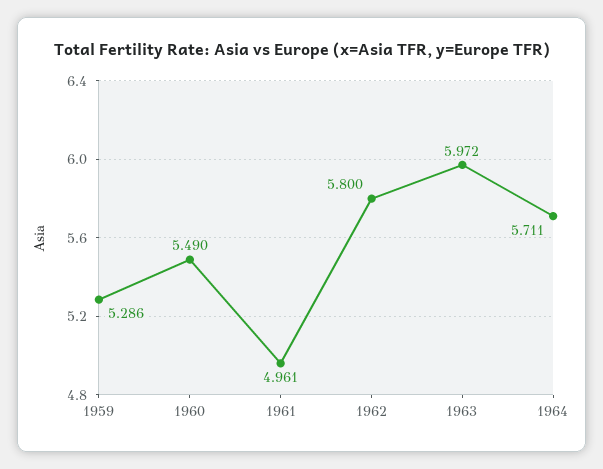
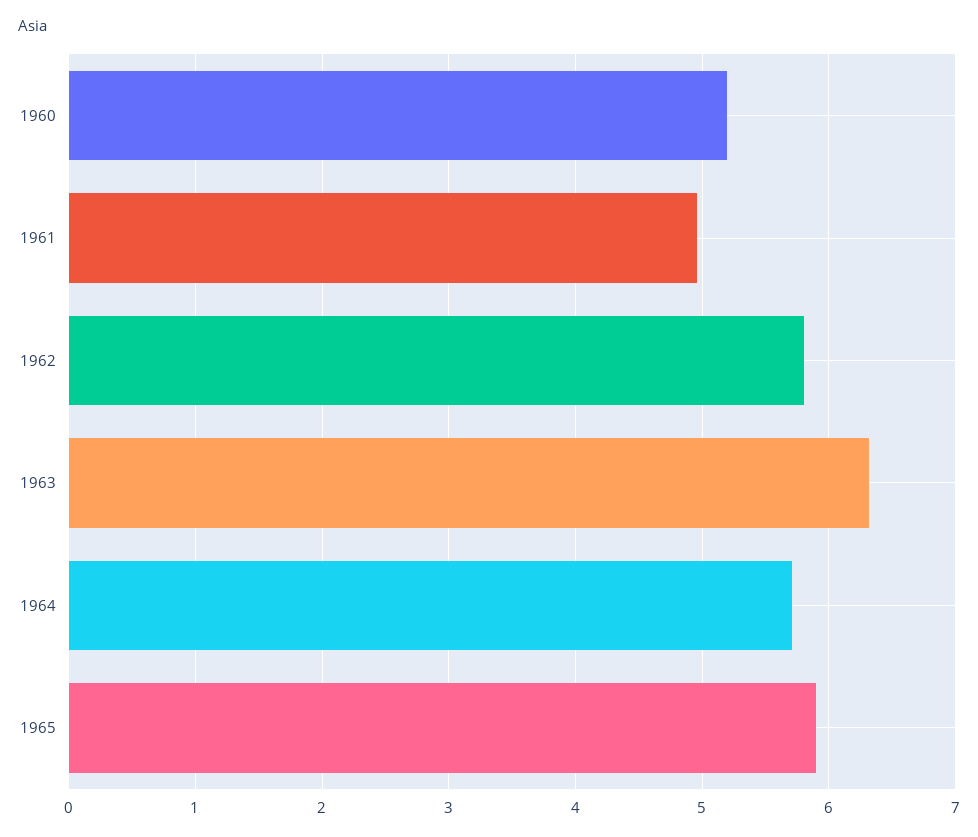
1959: 5.286 -> none
1960: 5.49 -> 5.2
1963: 5.972 -> 6.3
1965: none -> 5.9

